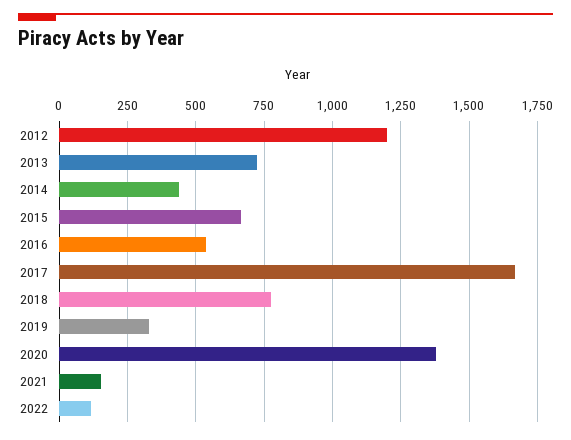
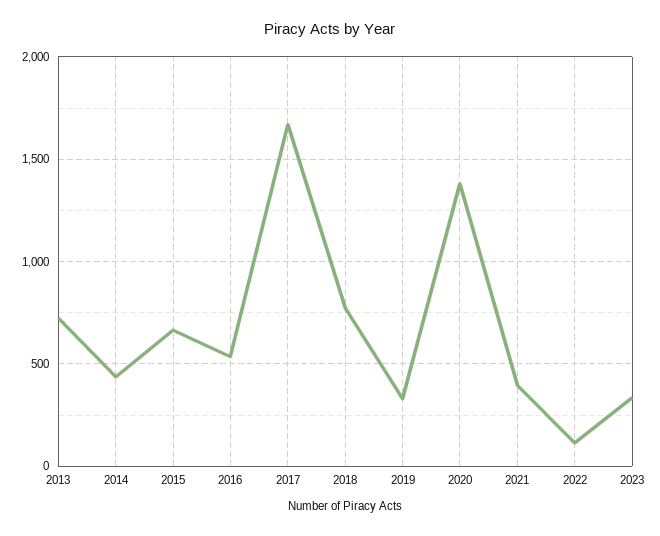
2012: 1200 -> none
2021: 150 -> 400
2023: none -> 350

